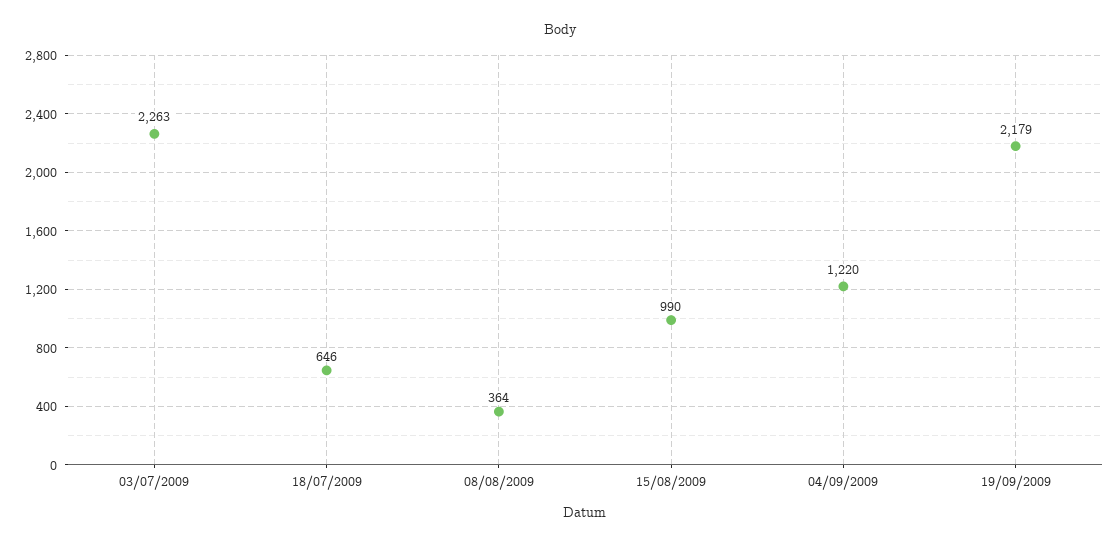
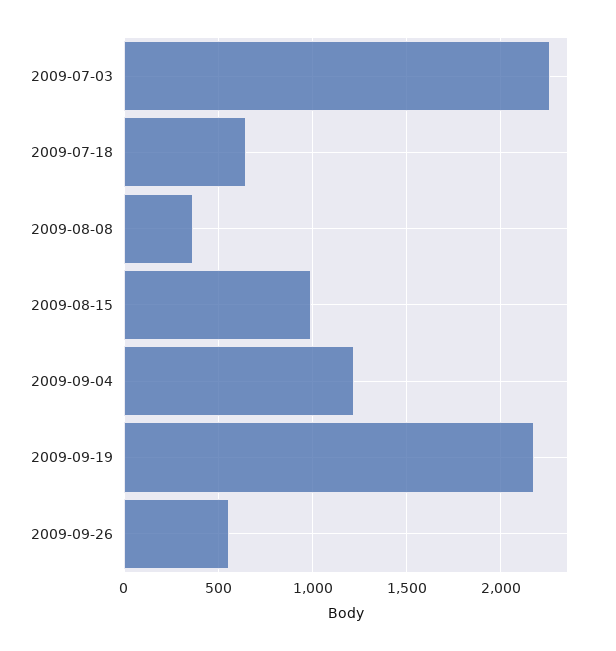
2009-09-26: none -> 550

